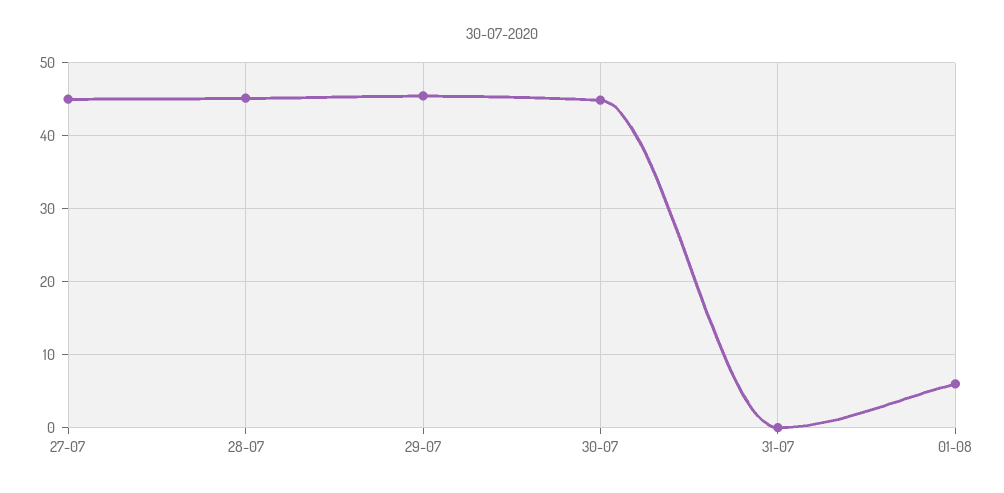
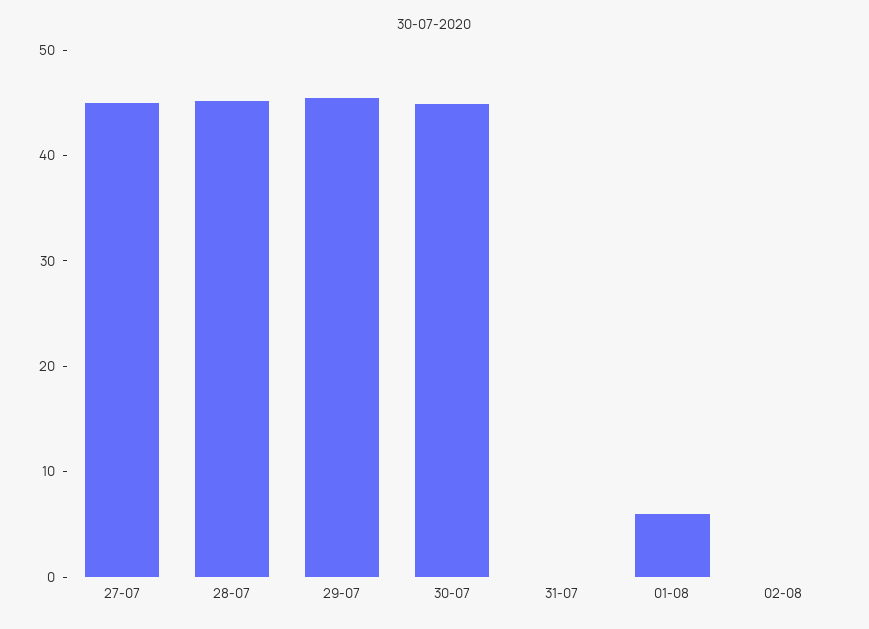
02-08: none -> 0

